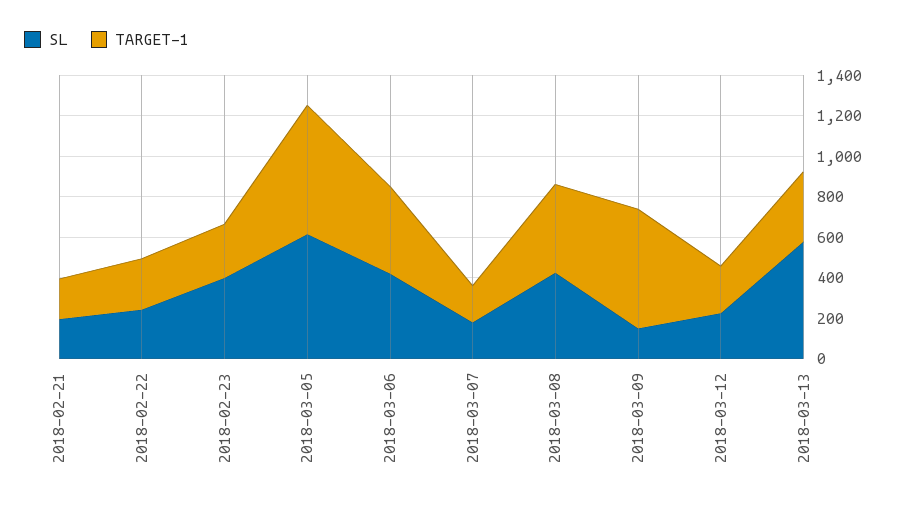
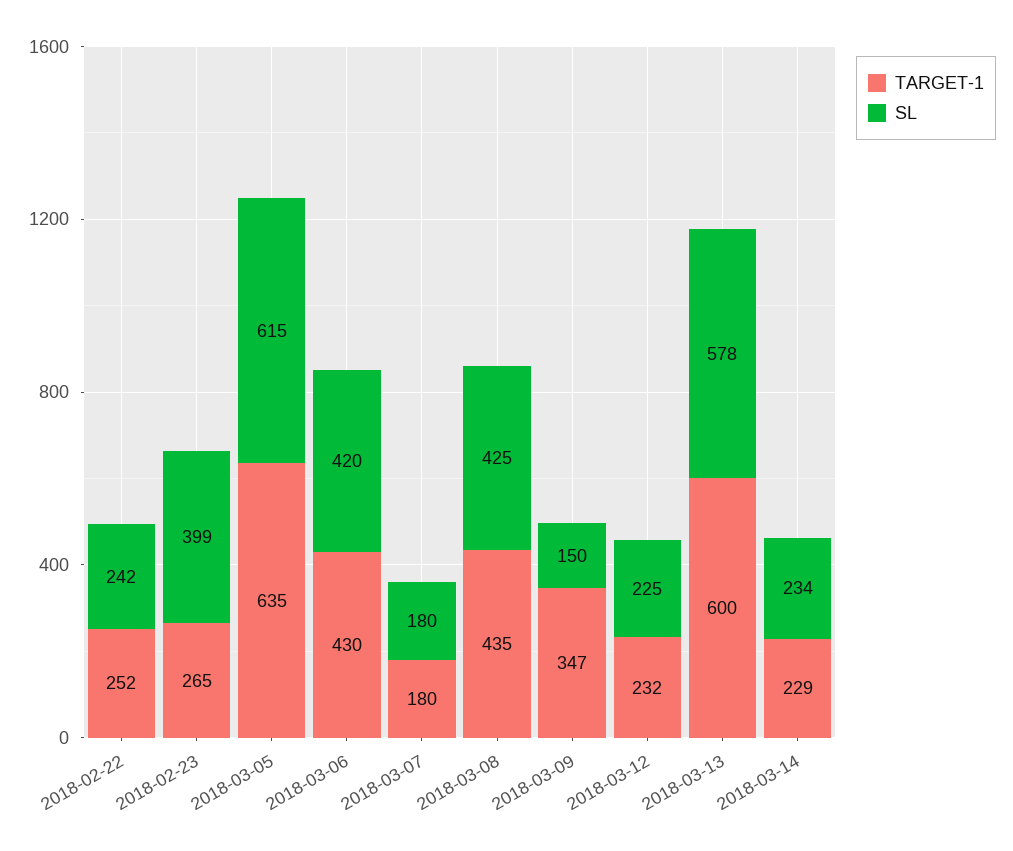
SL, 2018-02-21: 200 -> none
TARGET-1, 2018-02-21: 200 -> none
TARGET-1, 2018-03-09: 600 -> 347
TARGET-1, 2018-03-13: 350 -> 600
TARGET-1, 2018-03-14: none -> 229
SL, 2018-03-14: none -> 234

